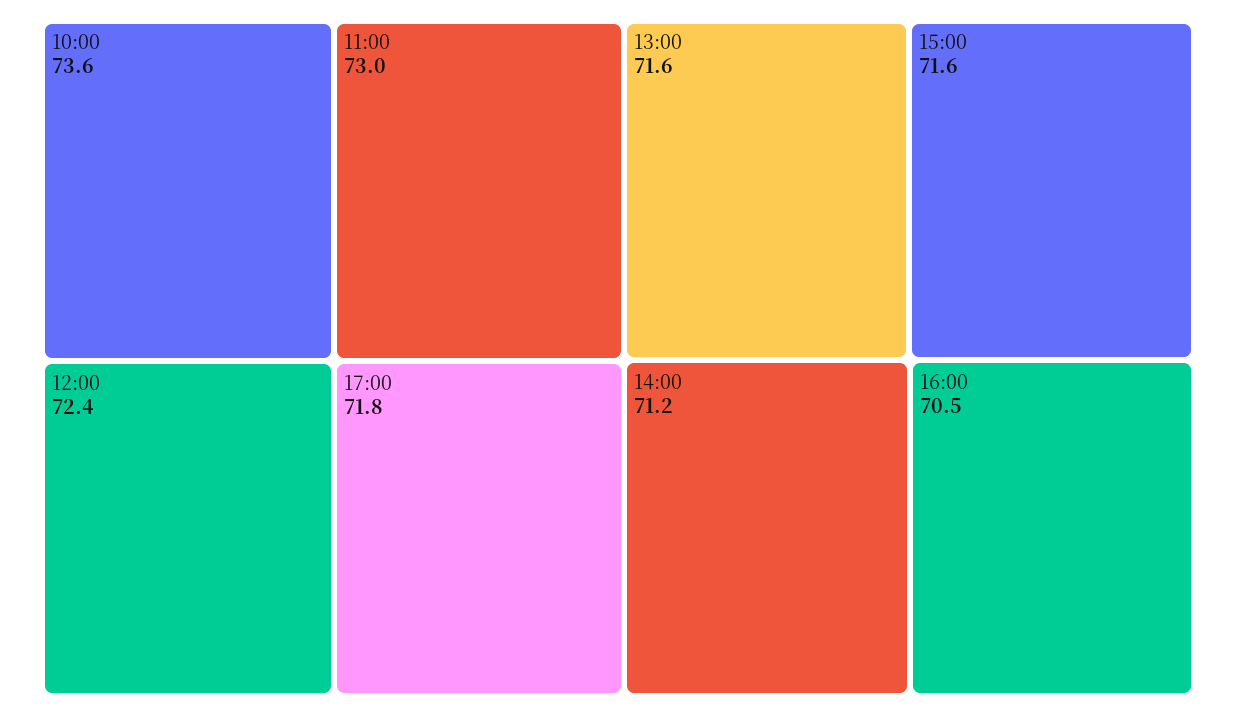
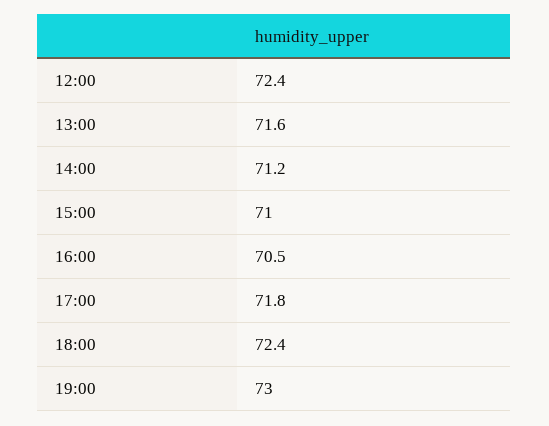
10:00: 73.6 -> none
11:00: 73 -> none
15:00: 71.6 -> 71
18:00: none -> 72.4
19:00: none -> 73

